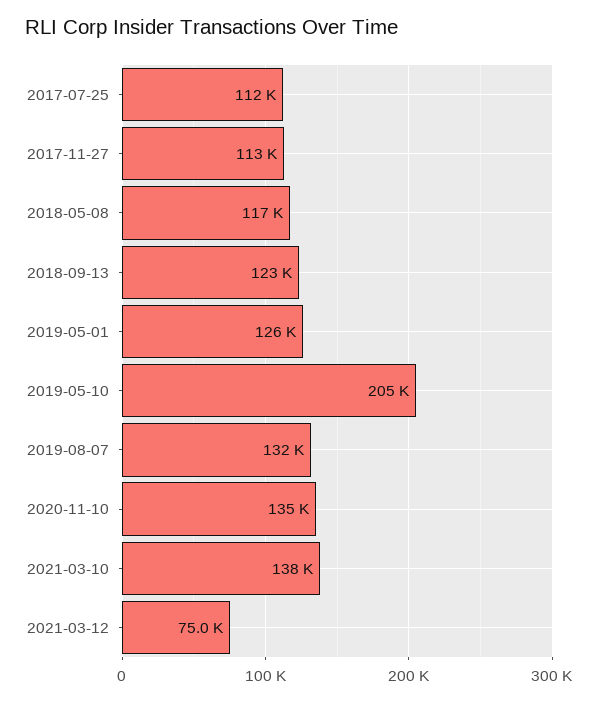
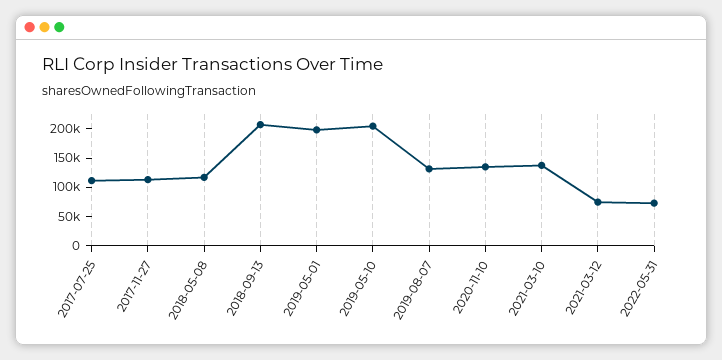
2018-09-13: 123000 -> 200000
2019-05-01: 126000 -> 200000
2022-05-31: none -> 75000

